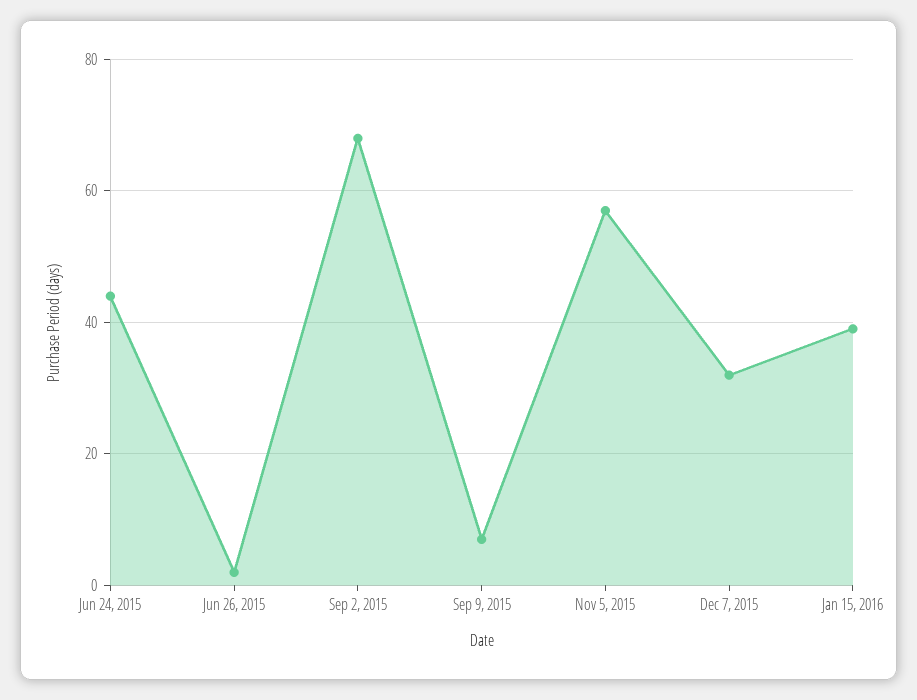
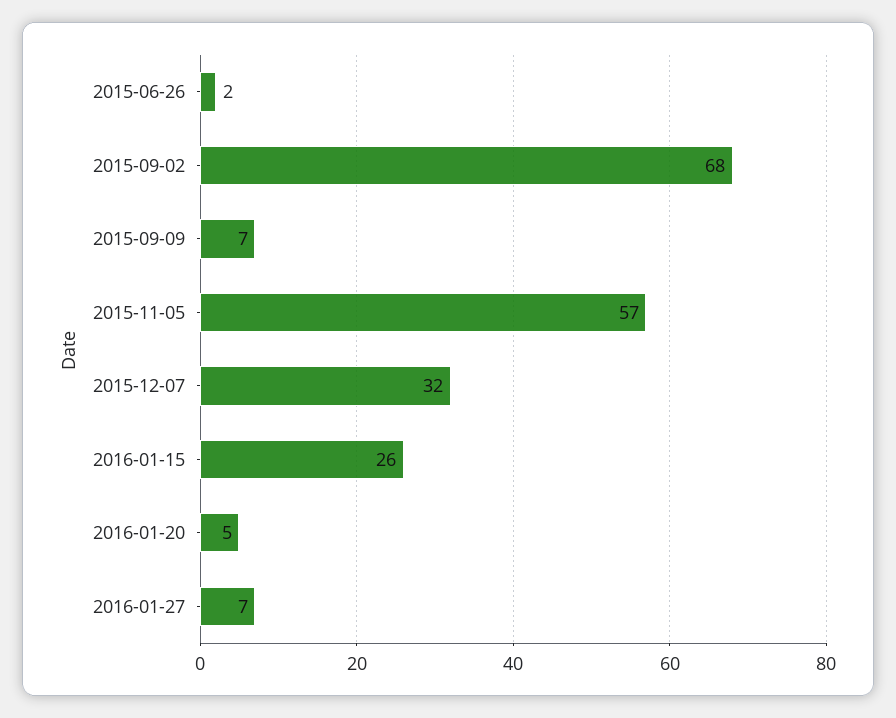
Jun 24, 2015: 45 -> none
Jan 15, 2016: 40 -> 26
2016-01-20: none -> 5
2016-01-27: none -> 7

